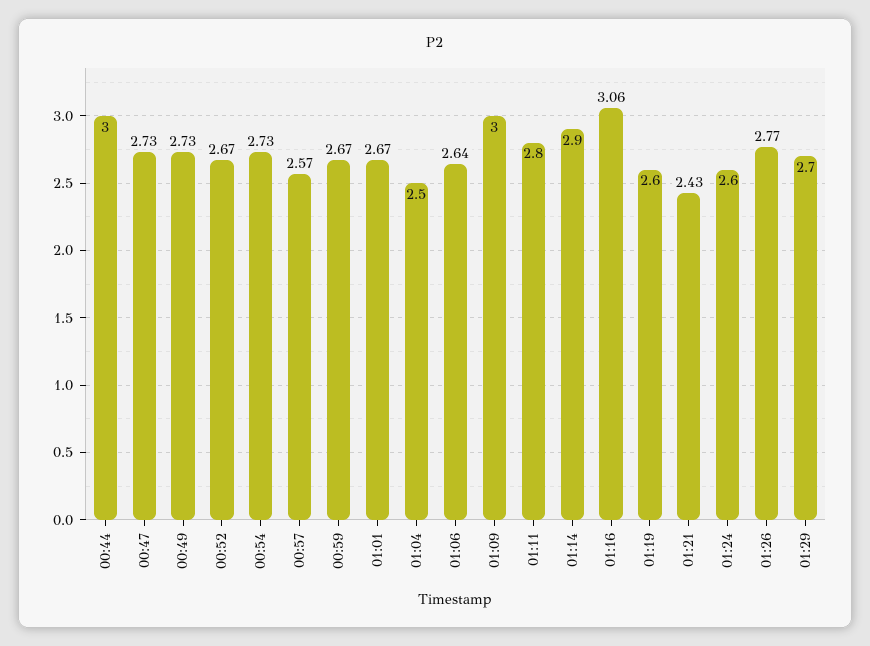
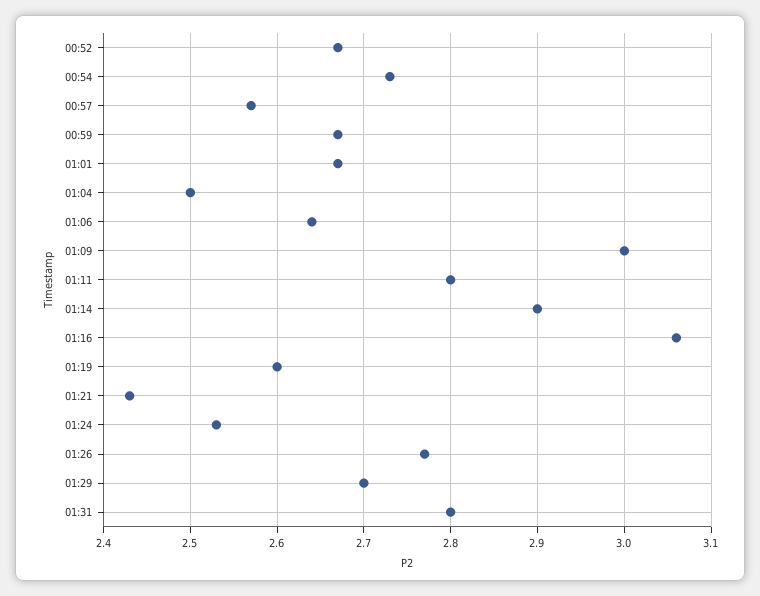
00:44: 3 -> none
00:47: 2.73 -> none
00:49: 2.73 -> none
01:24: 2.6 -> 2.53
01:31: none -> 2.8

